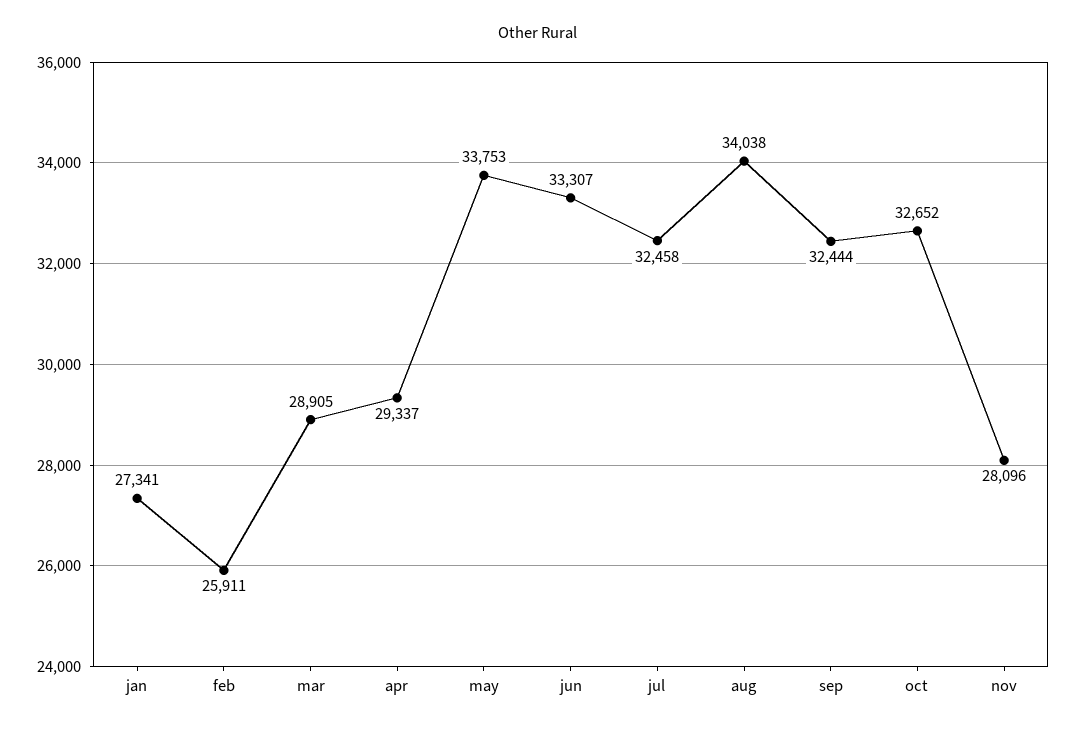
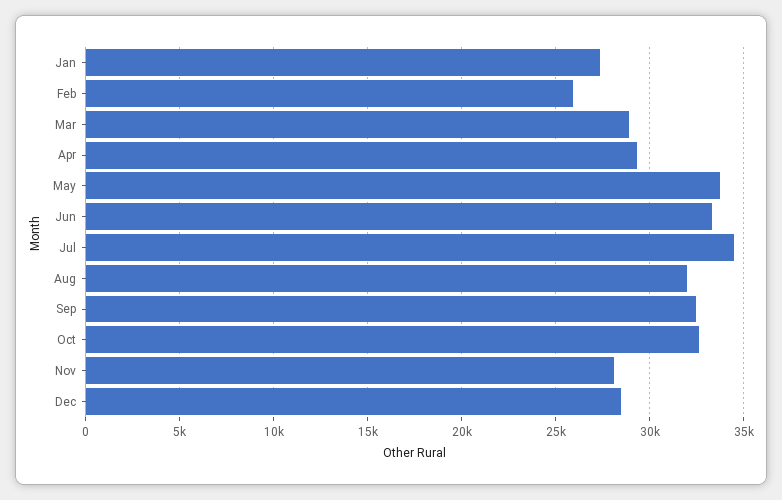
jul: 32458 -> 34500
aug: 34038 -> 32000
Dec: none -> 28500

